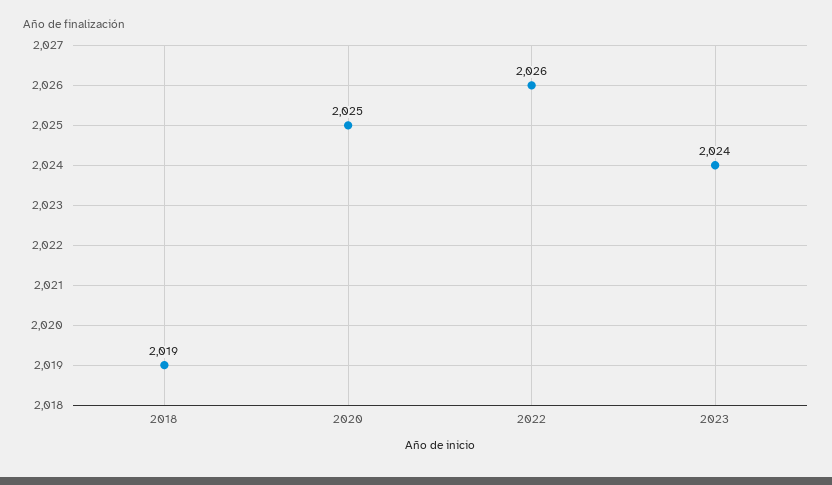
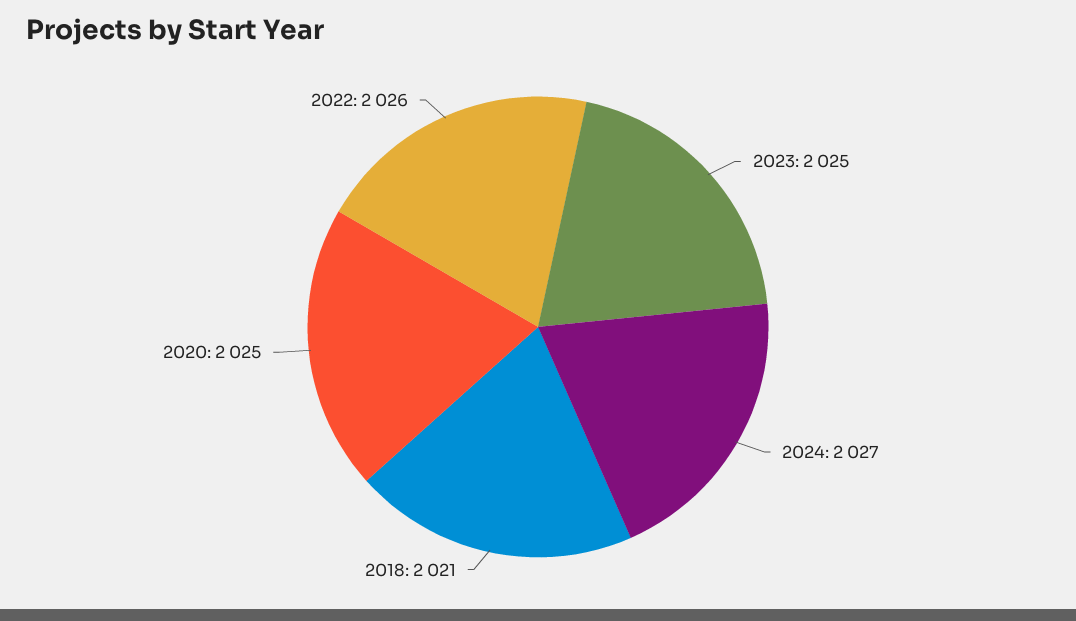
2018: 2019 -> 2021
2023: 2024 -> 2025
2024: none -> 2027

